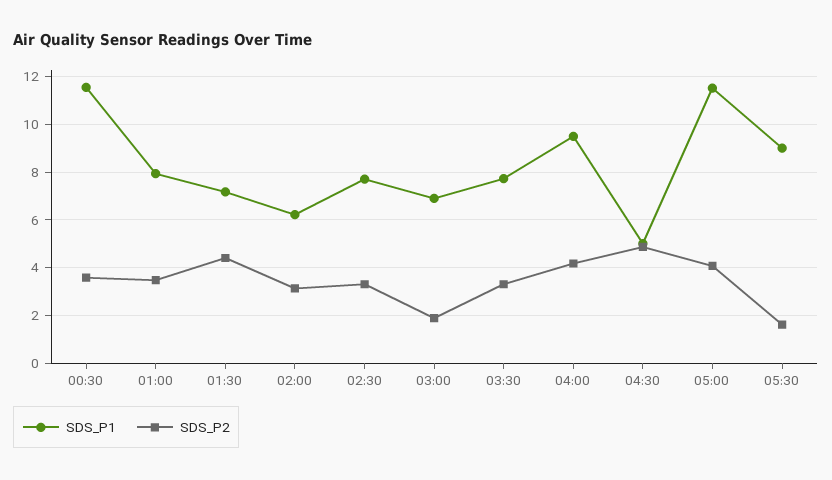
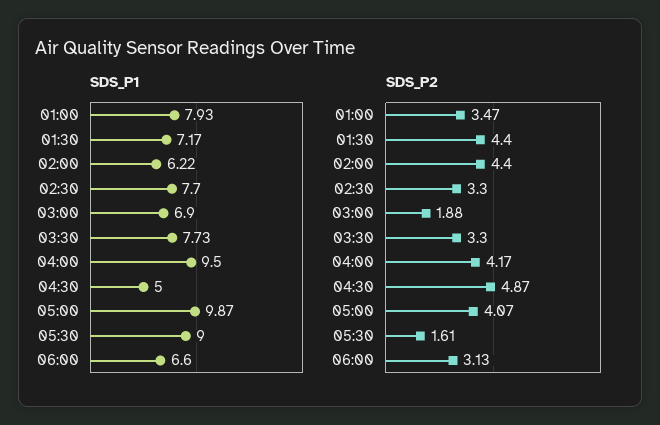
SDS_P1, 00:30: 11.5 -> none
SDS_P2, 00:30: 3.5 -> none
SDS_P2, 02:00: 3 -> 4.4
SDS_P1, 05:00: 11.5 -> 9.87
SDS_P1, 06:00: none -> 6.6
SDS_P2, 06:00: none -> 3.13

